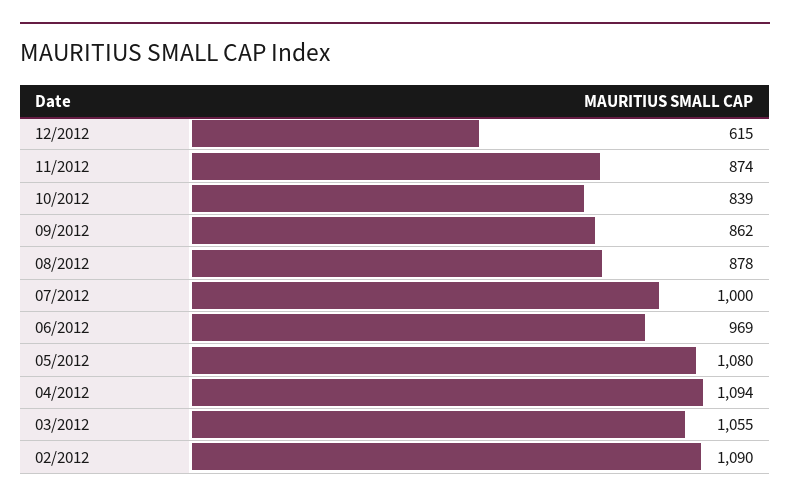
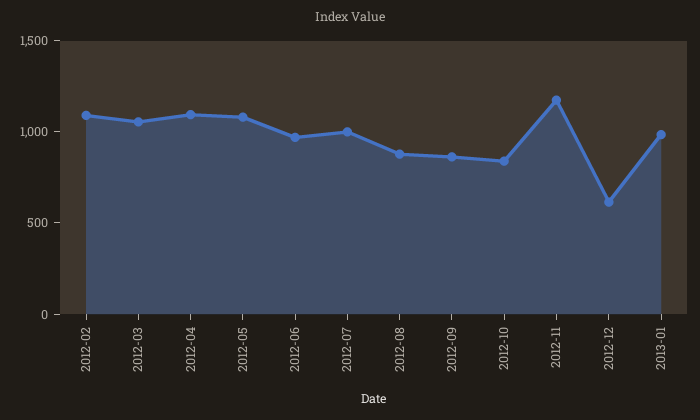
11/2012: 874 -> 1200
2013-01: none -> 1000

